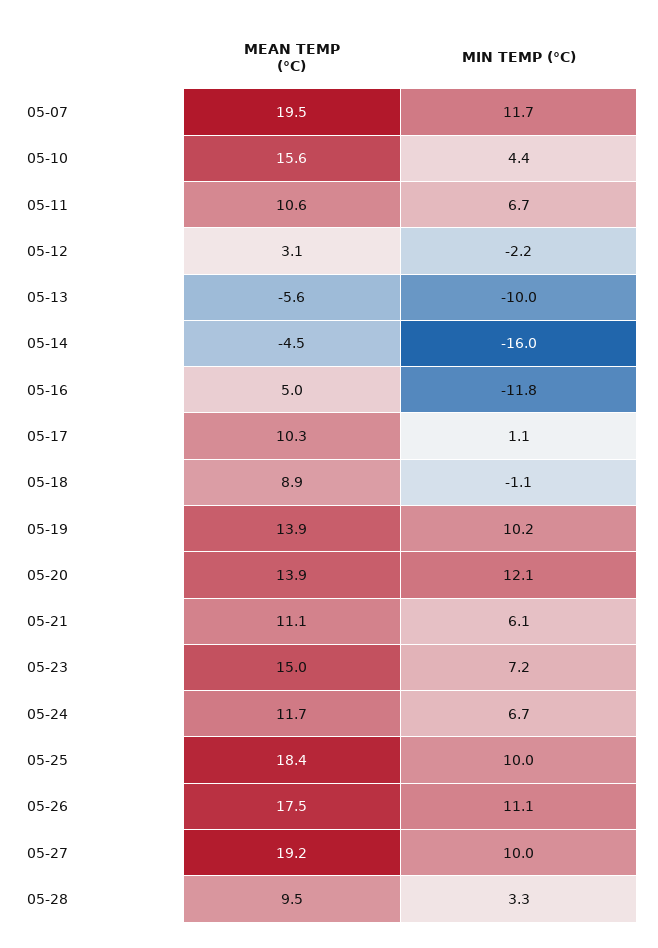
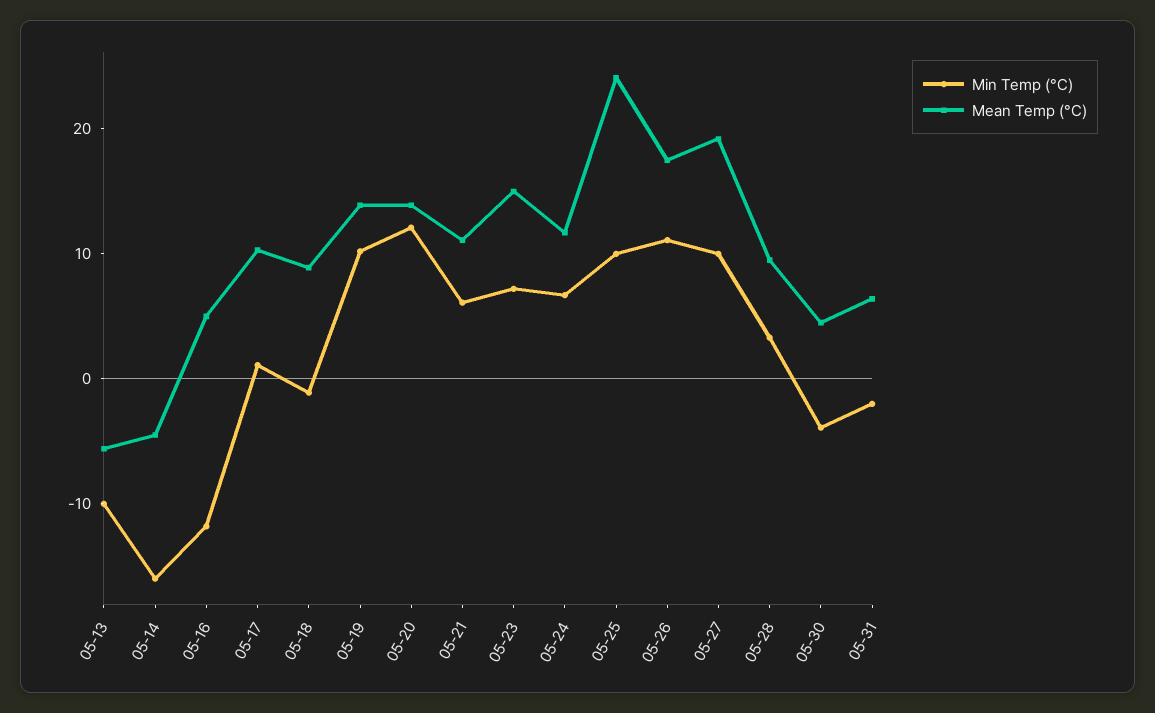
MEAN TEMP (°C), 05-07: 19.5 -> none
MIN TEMP (°C), 05-07: 11.7 -> none
MEAN TEMP (°C), 05-10: 15.6 -> none
MIN TEMP (°C), 05-10: 4.4 -> none
MEAN TEMP (°C), 05-11: 10.6 -> none
MIN TEMP (°C), 05-11: 6.7 -> none
MEAN TEMP (°C), 05-12: 3.1 -> none
MIN TEMP (°C), 05-12: -2.2 -> none
MEAN TEMP (°C), 05-25: 18.4 -> 24
MIN TEMP (°C), 05-30: none -> -4
MEAN TEMP (°C), 05-30: none -> 4
MIN TEMP (°C), 05-31: none -> -2
MEAN TEMP (°C), 05-31: none -> 6

